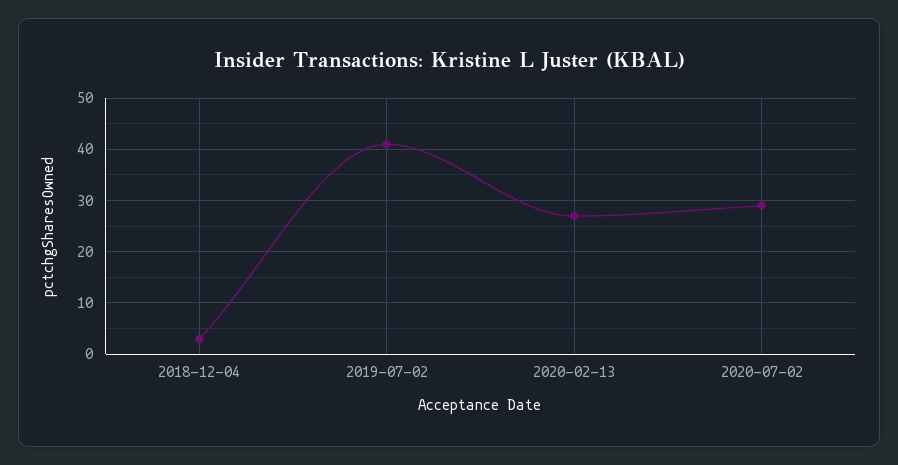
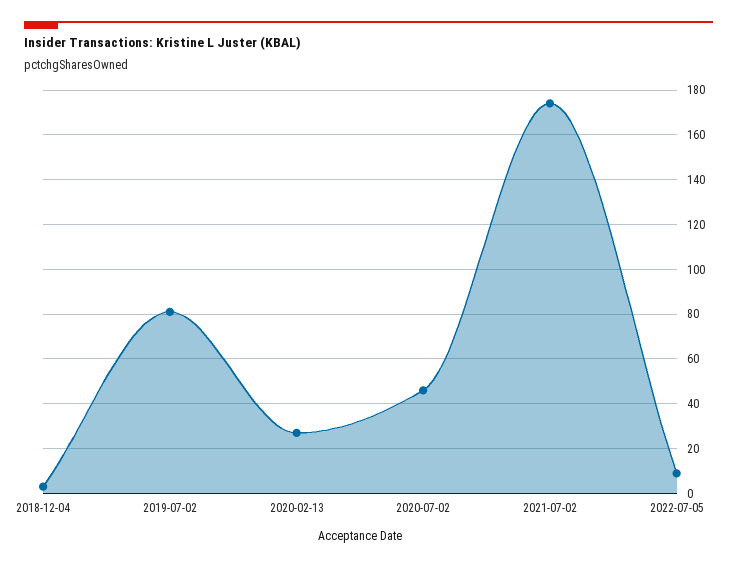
2019-07-02: 40 -> 80
2020-07-02: 30 -> 45
2021-07-02: none -> 175
2022-07-05: none -> 10

